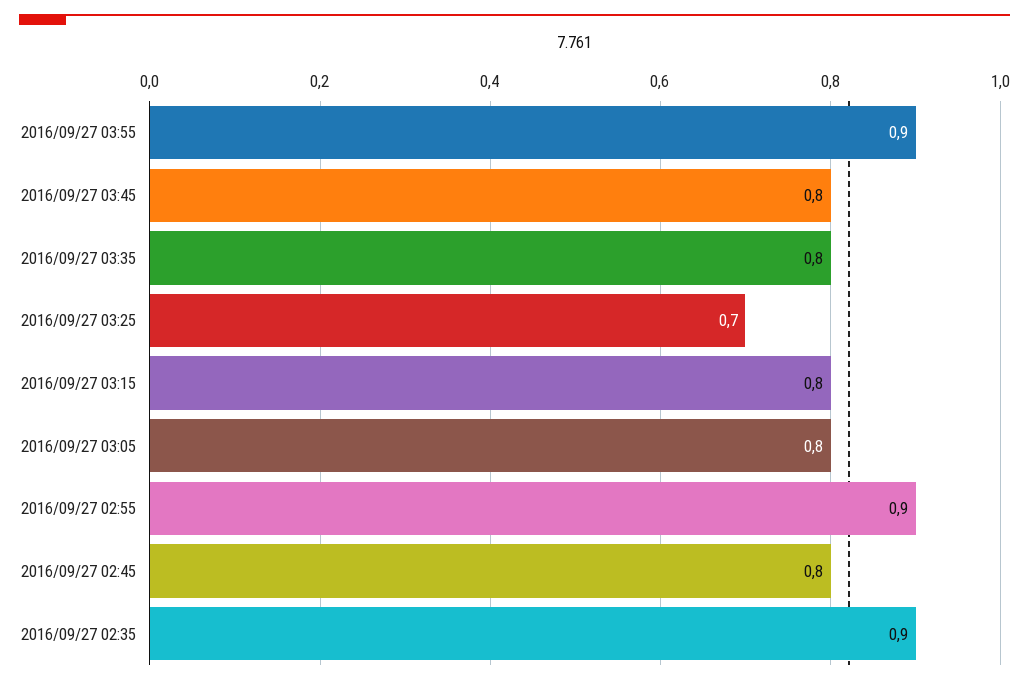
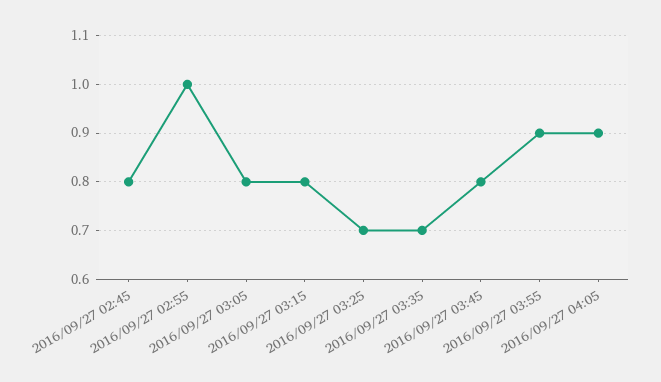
2016/09/27 03:35: 0.8 -> 0.7
2016/09/27 02:55: 0.9 -> 1
2016/09/27 02:35: 0.9 -> none
2016/09/27 04:05: none -> 0.9

